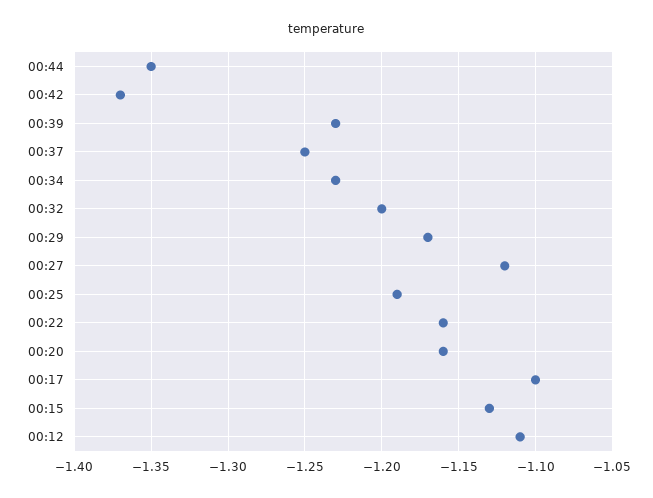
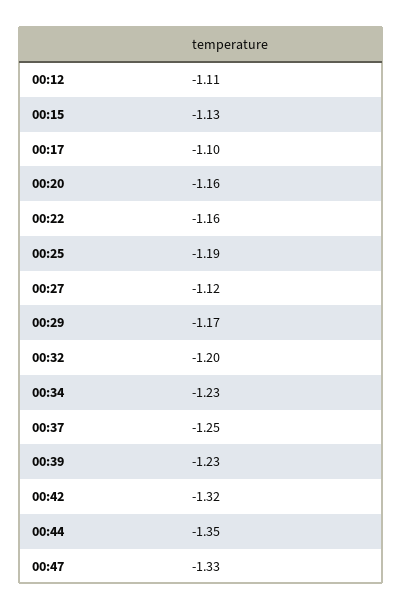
00:42: -1.37 -> -1.32
00:47: none -> -1.33

